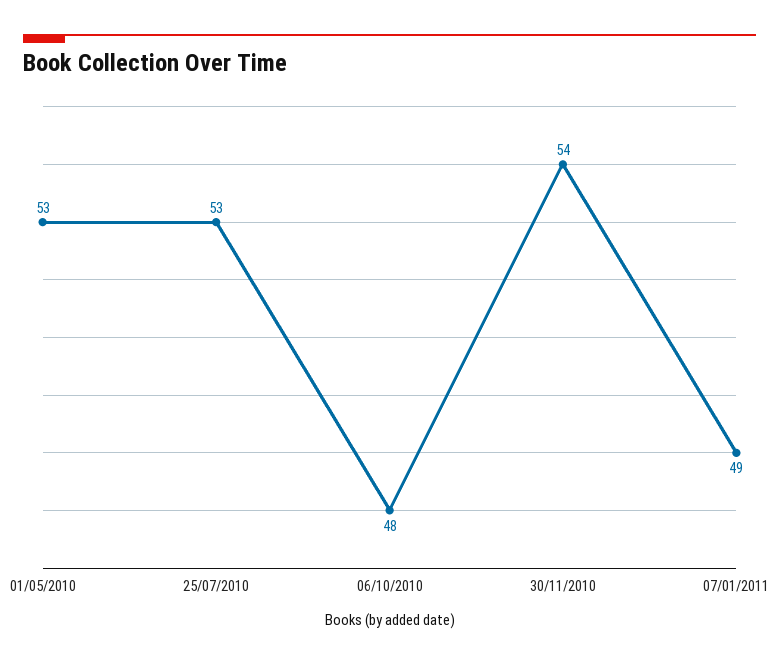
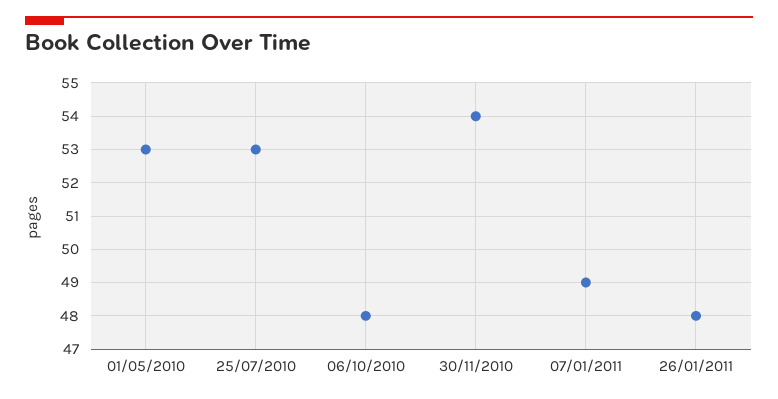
26/01/2011: none -> 48

